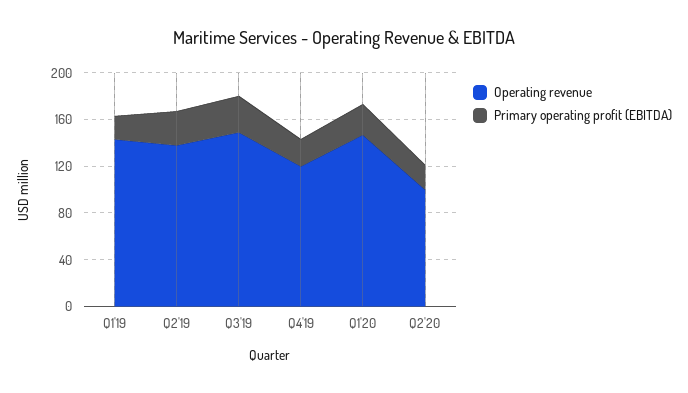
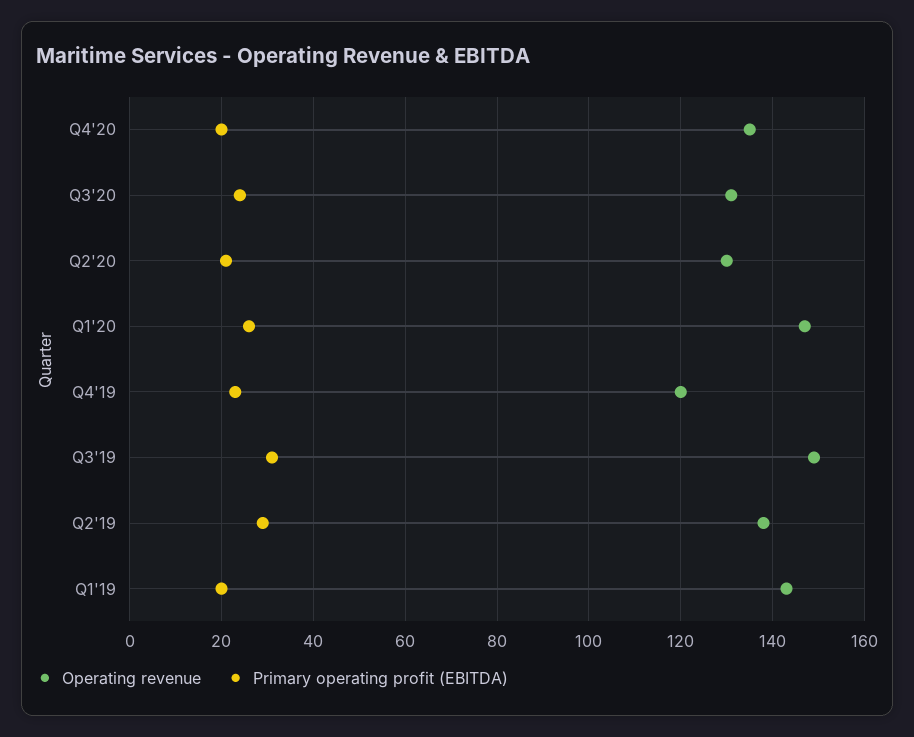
Operating revenue, Q2'20: 100 -> 130
Operating revenue, Q4'20: none -> 135
Primary operating profit (EBITDA), Q4'20: none -> 20
Operating revenue, Q3'20: none -> 130
Primary operating profit (EBITDA), Q3'20: none -> 25

